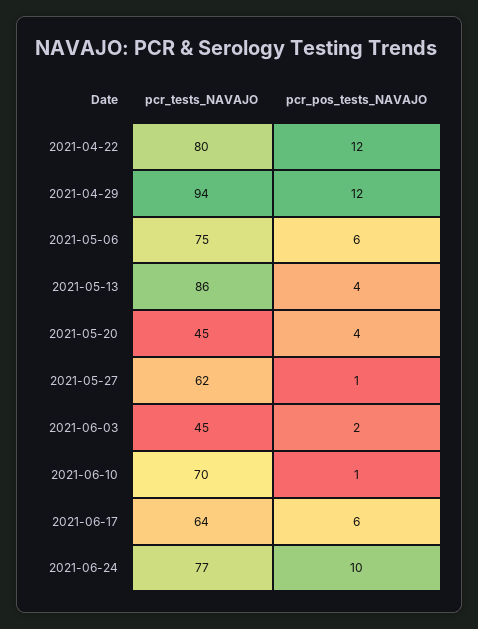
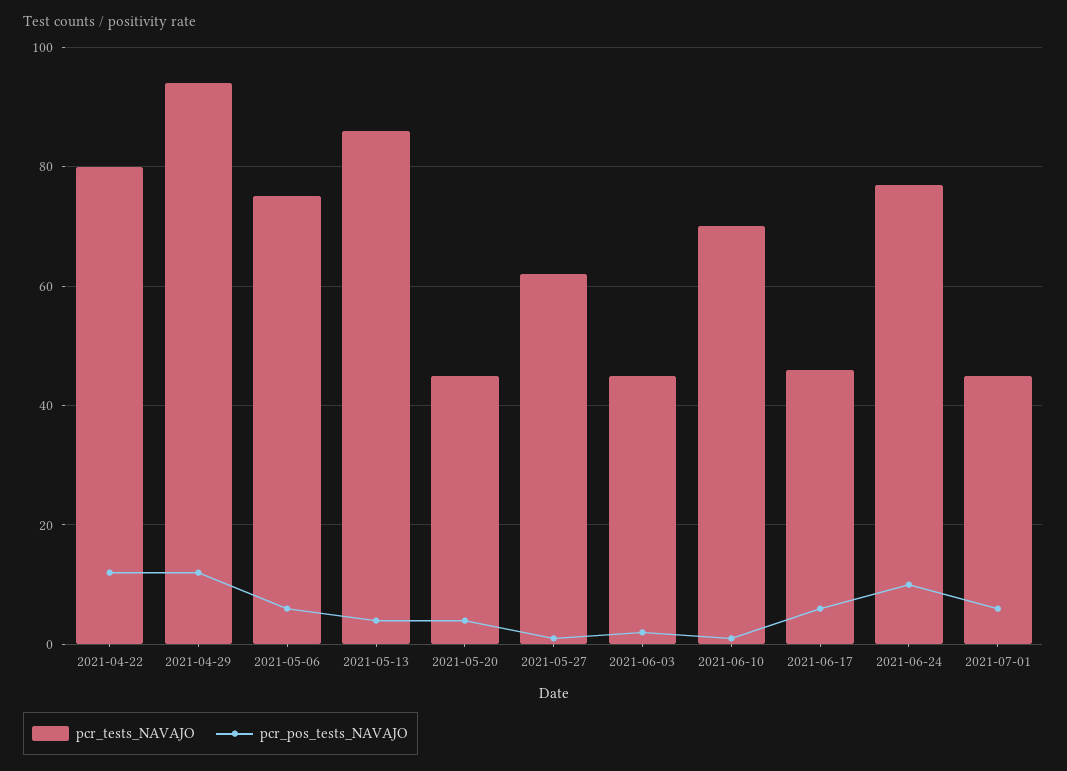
pcr_tests_NAVAJO, 2021-06-17: 64 -> 45
pcr_tests_NAVAJO, 2021-07-01: none -> 45
pcr_pos_tests_NAVAJO, 2021-07-01: none -> 5

